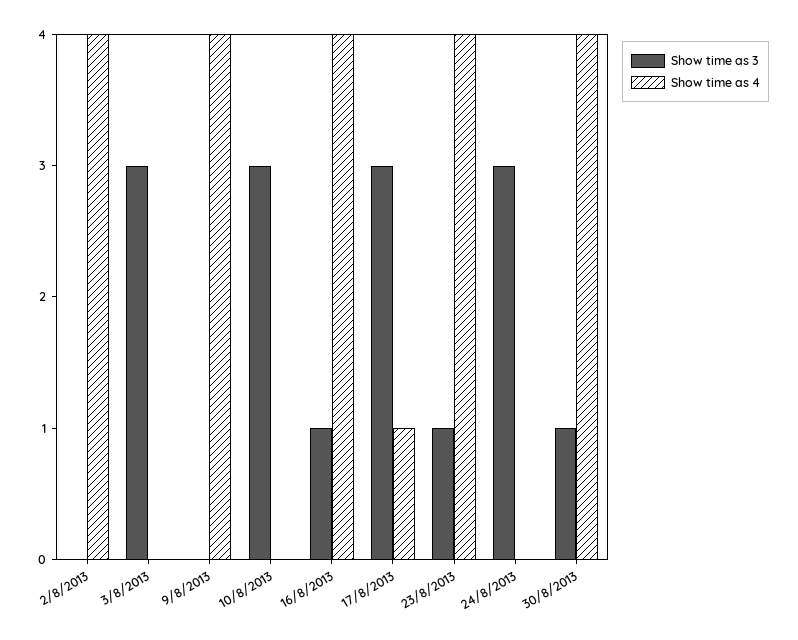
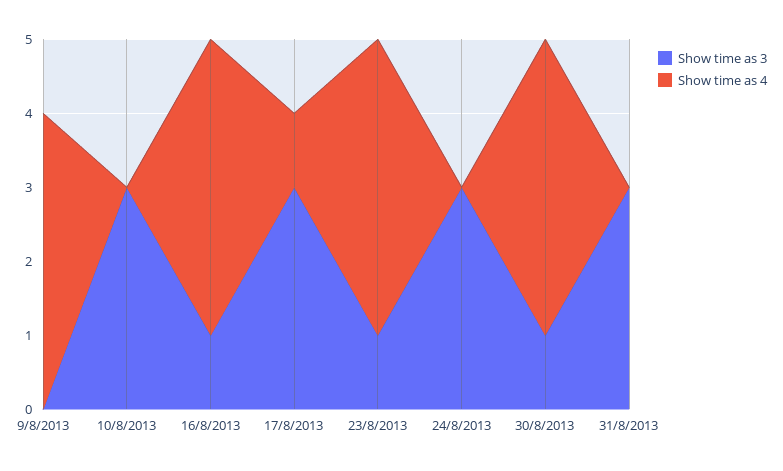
Show time as 3, 2/8/2013: 0 -> none
Show time as 4, 2/8/2013: 4 -> none
Show time as 3, 3/8/2013: 3 -> none
Show time as 4, 3/8/2013: 0 -> none
Show time as 3, 31/8/2013: none -> 3
Show time as 4, 31/8/2013: none -> 0

